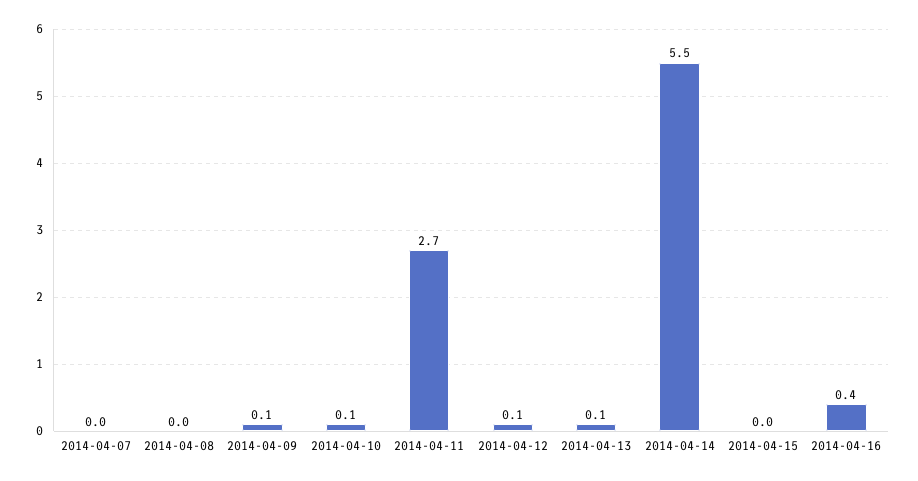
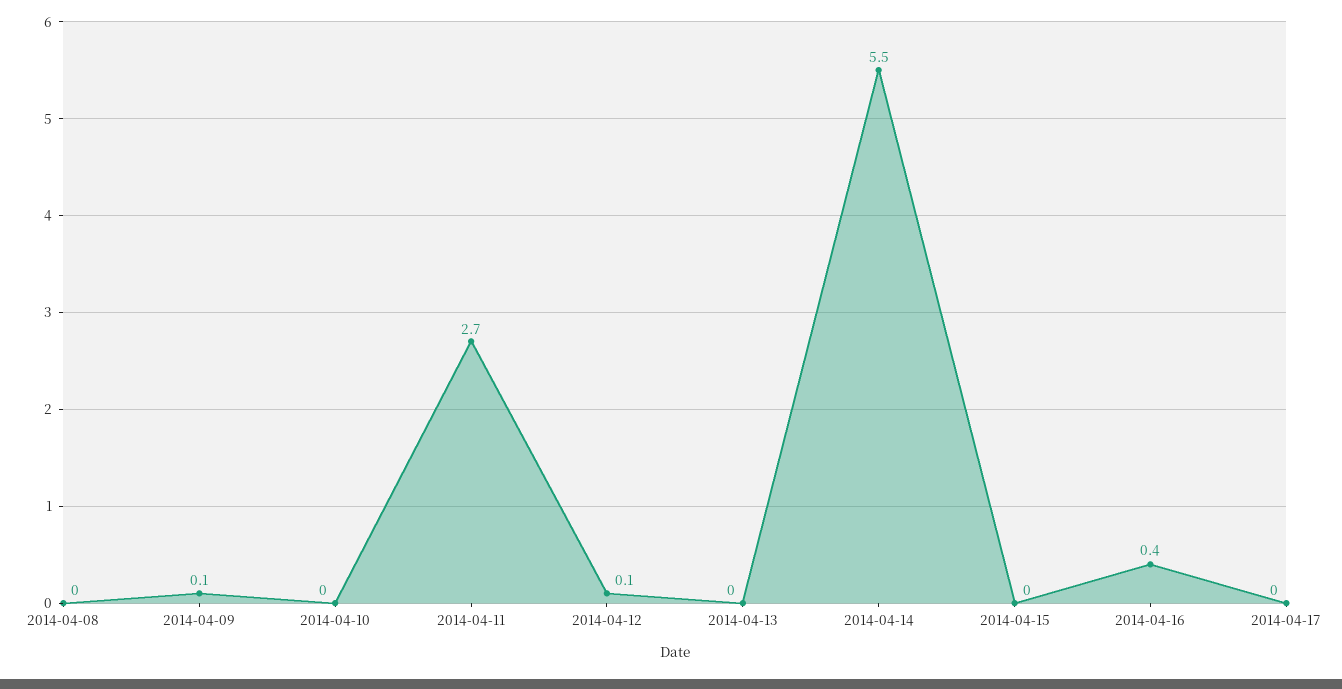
2014-04-07: 0 -> none
2014-04-10: 0.1 -> 0
2014-04-13: 0.1 -> 0
2014-04-17: none -> 0

